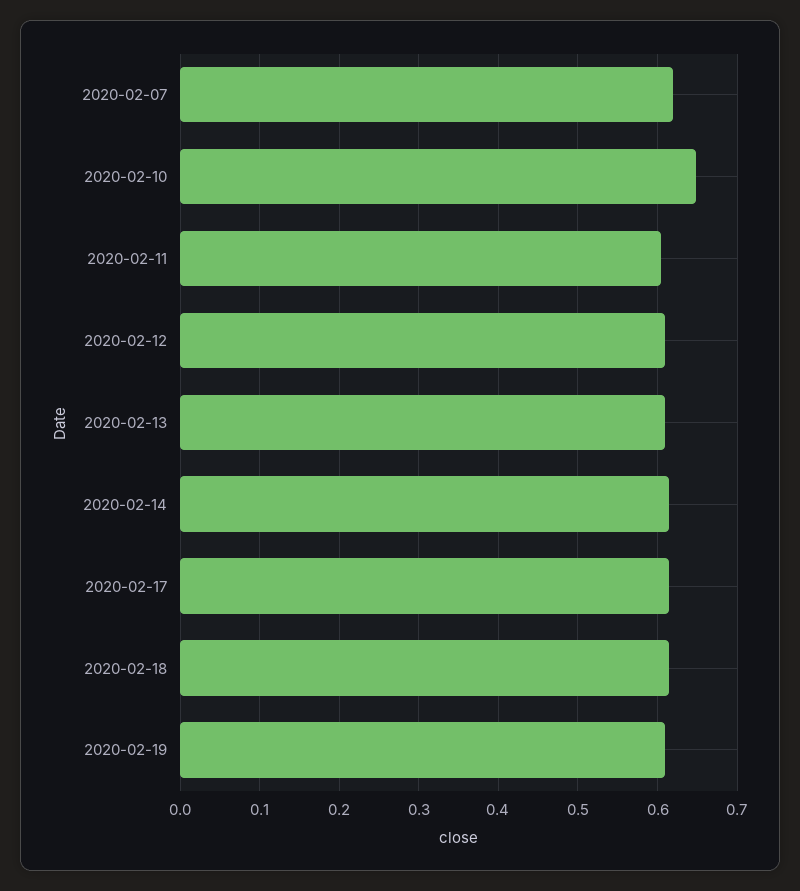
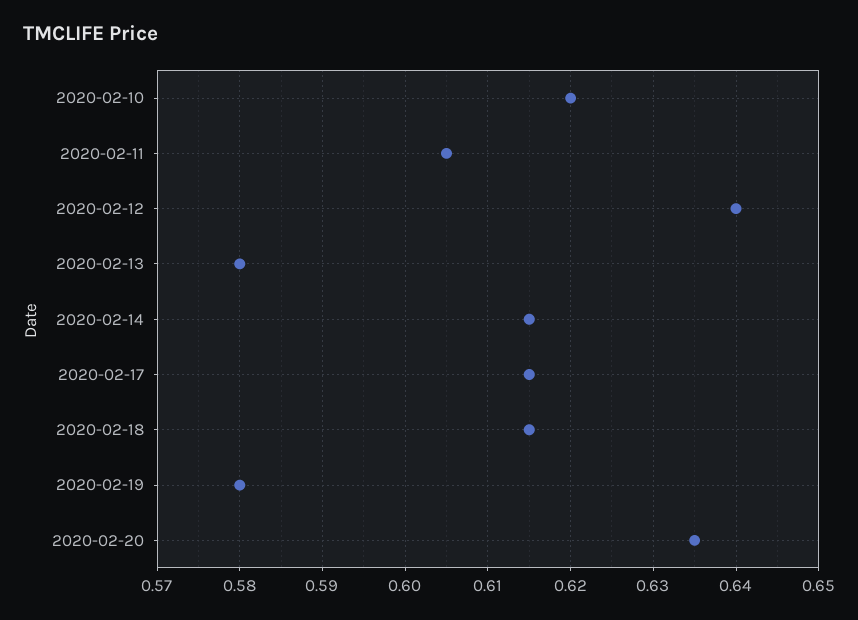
2020-02-07: 0.62 -> none
2020-02-10: 0.65 -> 0.62
2020-02-12: 0.61 -> 0.64
2020-02-13: 0.61 -> 0.58
2020-02-19: 0.61 -> 0.58
2020-02-20: none -> 0.635

